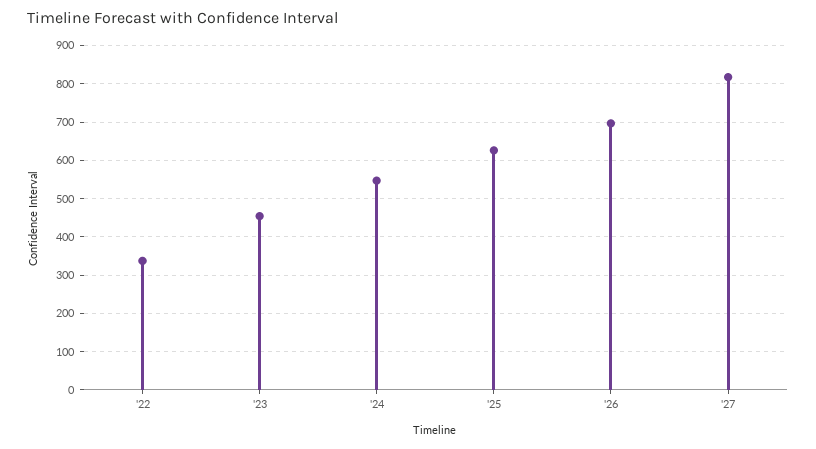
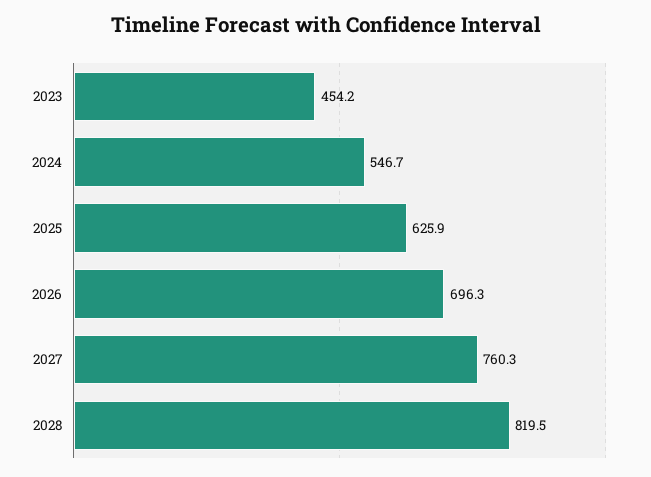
'22: 340 -> none
'27: 820 -> 760.3
2028: none -> 819.5

